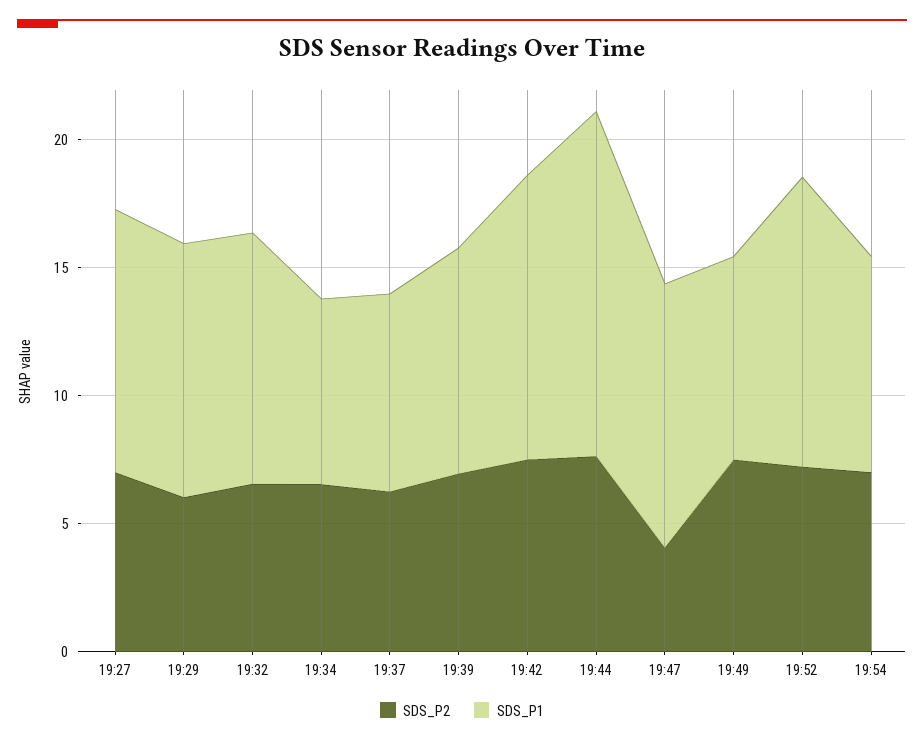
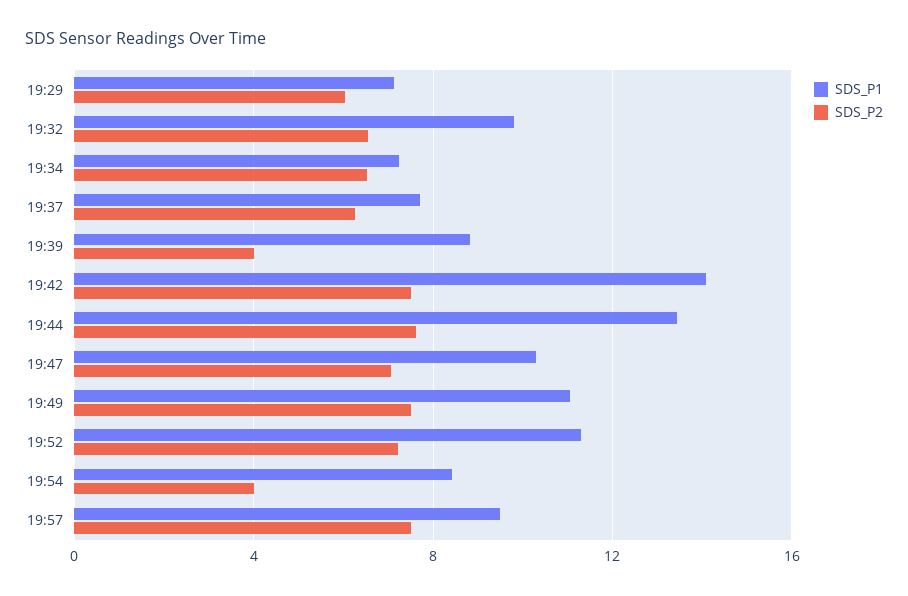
SDS_P2, 19:27: 7 -> none
SDS_P1, 19:27: 10 -> none
SDS_P1, 19:29: 10 -> 7
SDS_P2, 19:39: 7 -> 4
SDS_P1, 19:42: 11 -> 14
SDS_P2, 19:47: 4 -> 7
SDS_P1, 19:49: 8 -> 11
SDS_P2, 19:54: 7 -> 4
SDS_P1, 19:57: none -> 9.5
SDS_P2, 19:57: none -> 7.5

